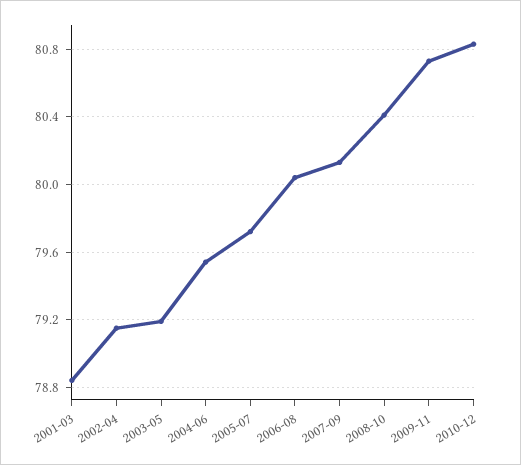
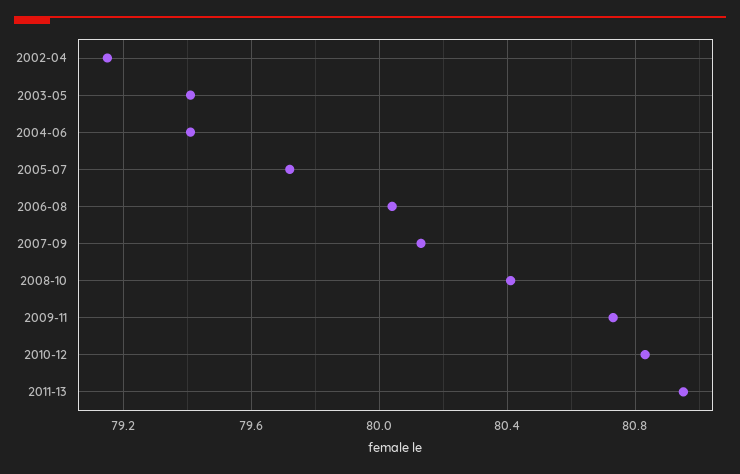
2001-03: 78.85 -> none
2003-05: 79.2 -> 79.4
2004-06: 79.55 -> 79.4
2011-13: none -> 80.95

